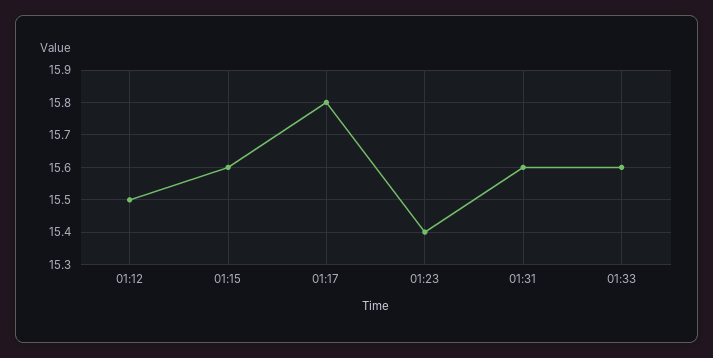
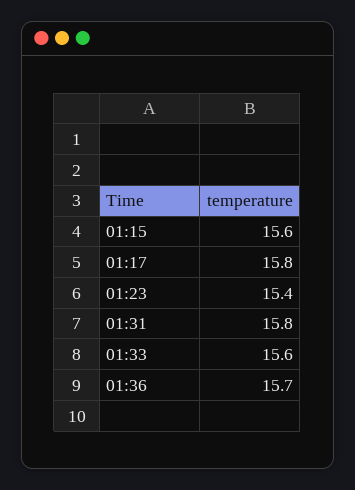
01:12: 15.5 -> none
01:31: 15.6 -> 15.8
01:36: none -> 15.7

